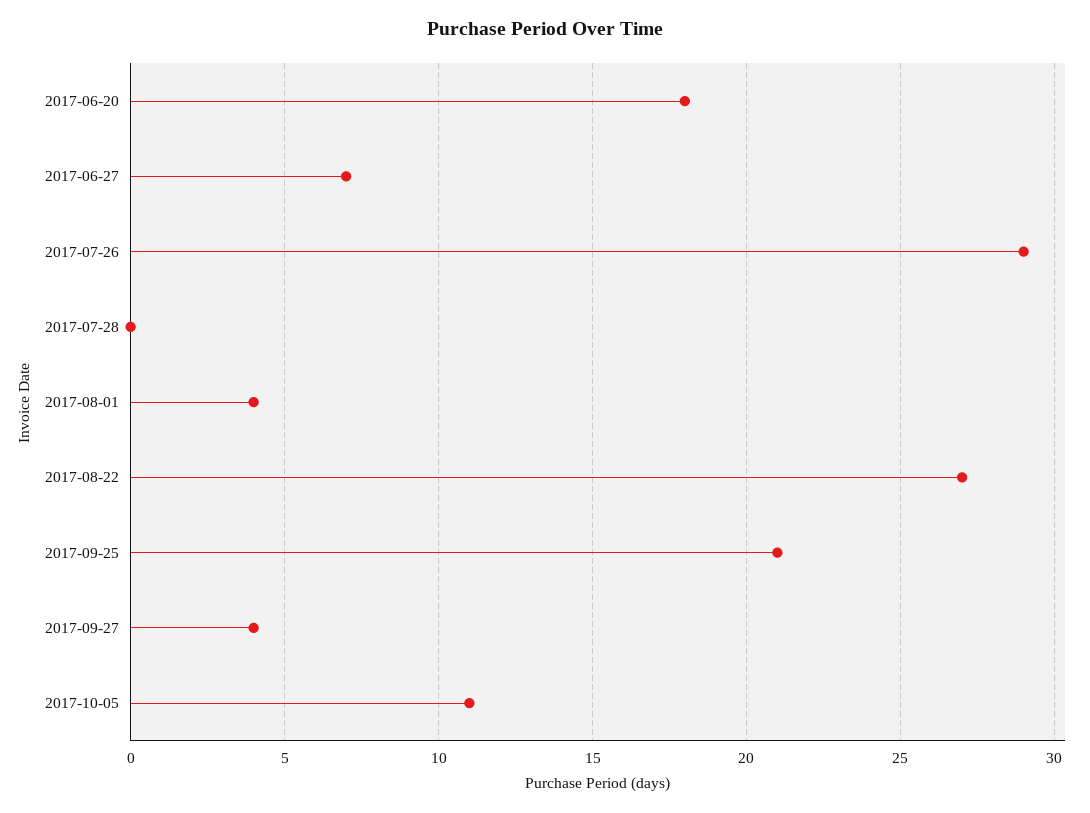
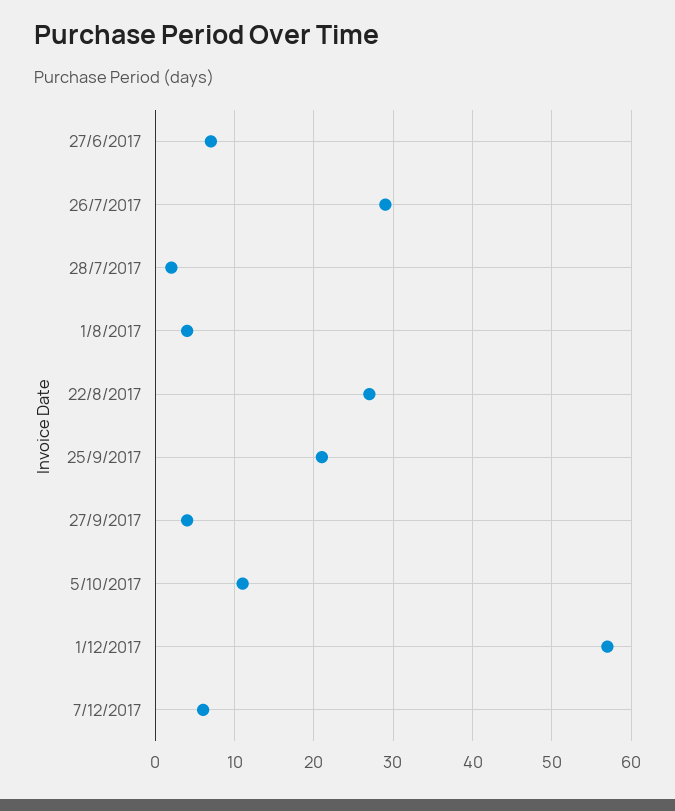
2017-06-20: 18 -> none
2017-07-28: 0 -> 2
1/12/2017: none -> 57
7/12/2017: none -> 6

